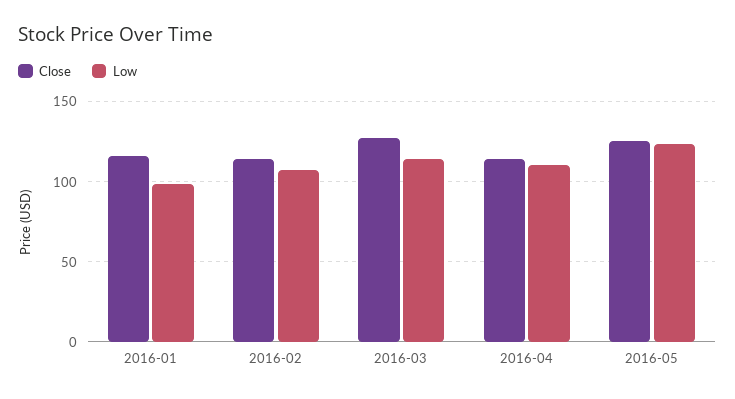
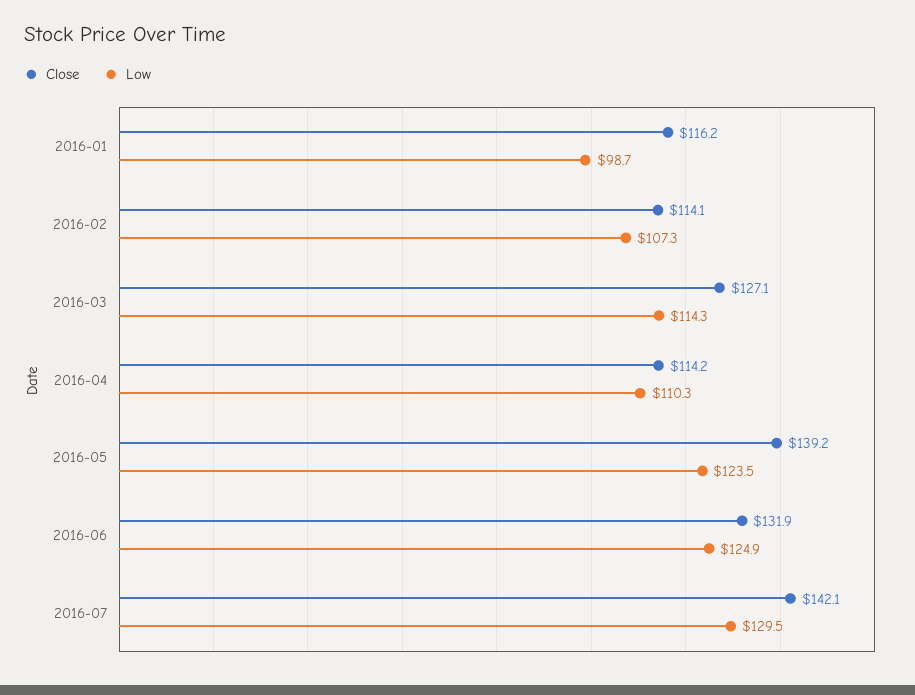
Close, 2016-05: 125 -> 139.2
Close, 2016-06: none -> 131.9
Low, 2016-06: none -> 124.9
Close, 2016-07: none -> 142.1
Low, 2016-07: none -> 129.5

